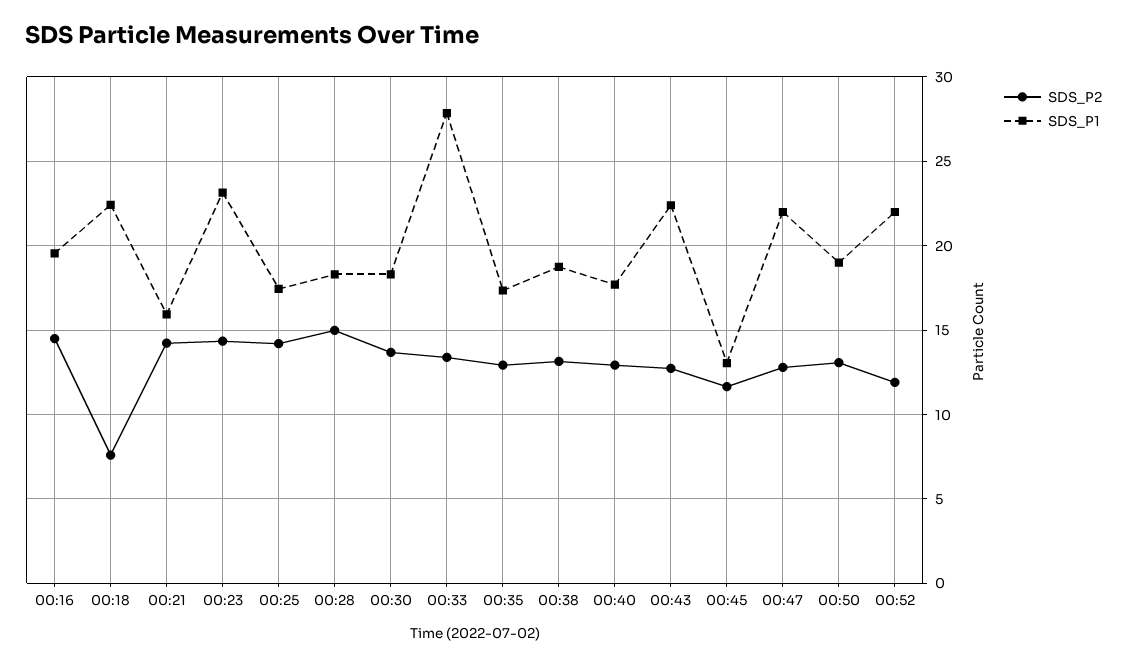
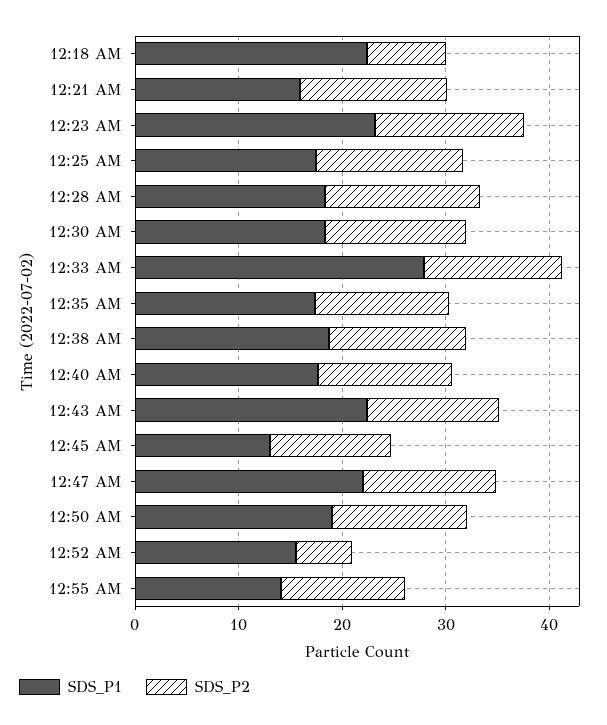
SDS_P2, 00:16: 14.5 -> none
SDS_P1, 00:16: 19.5 -> none
SDS_P2, 00:52: 12 -> 6
SDS_P1, 00:52: 22 -> 16
SDS_P1, 12:55 AM: none -> 14
SDS_P2, 12:55 AM: none -> 12

